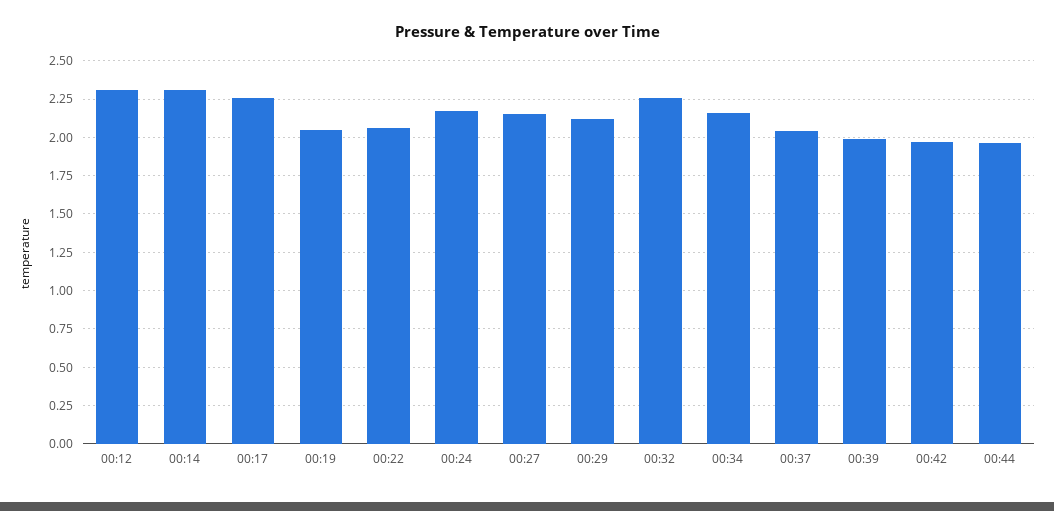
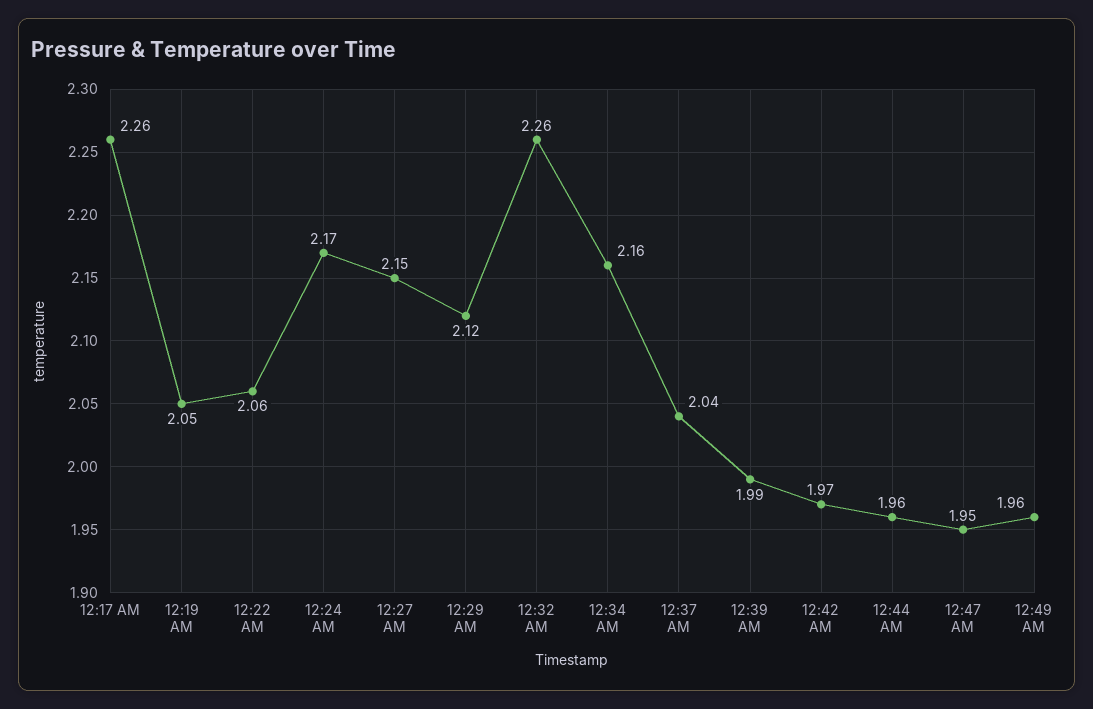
00:12: 2.3 -> none
00:14: 2.3 -> none
12:47 AM: none -> 1.95
12:49 AM: none -> 1.96

